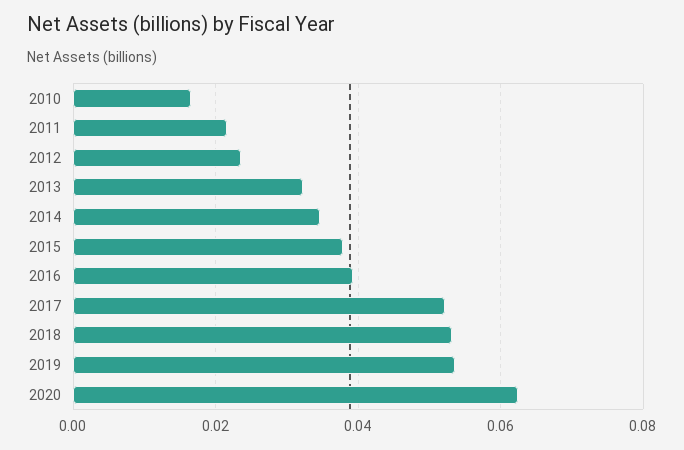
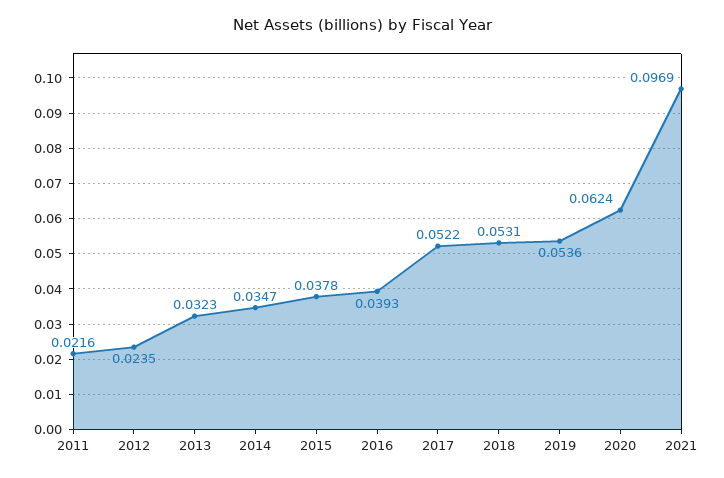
2010: 0.016 -> none
2021: none -> 0.0969

